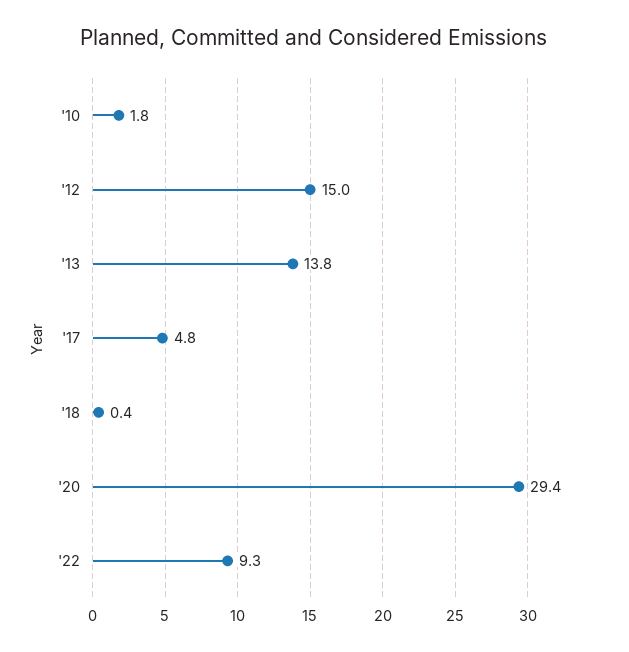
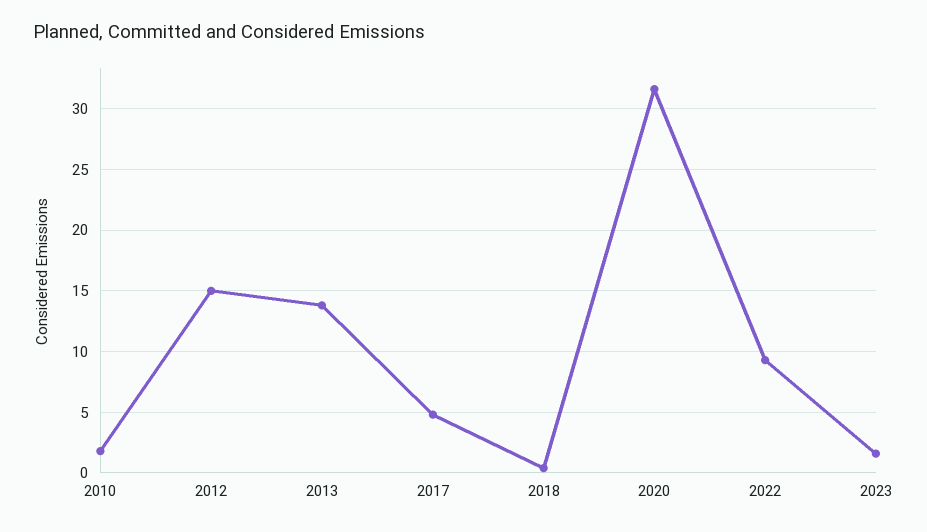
'20: 29.4 -> 31.5
2023: none -> 1.5

